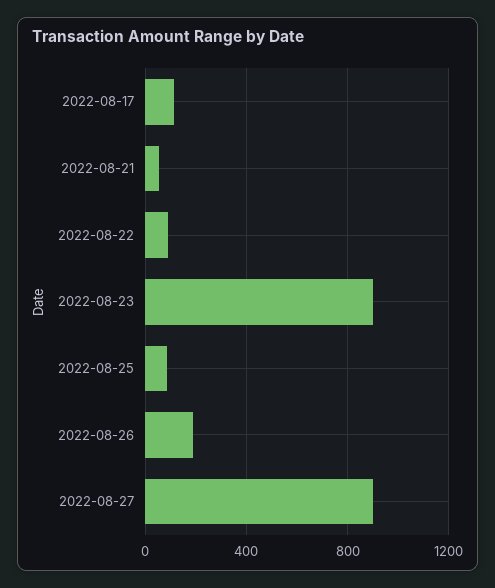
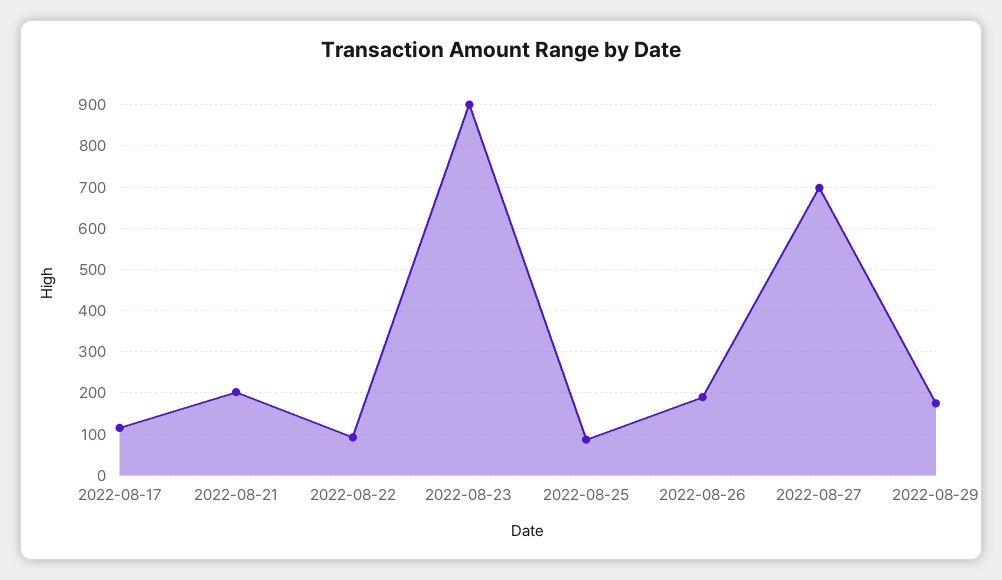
2022-08-21: 50 -> 200
2022-08-27: 900 -> 700
2022-08-29: none -> 180

